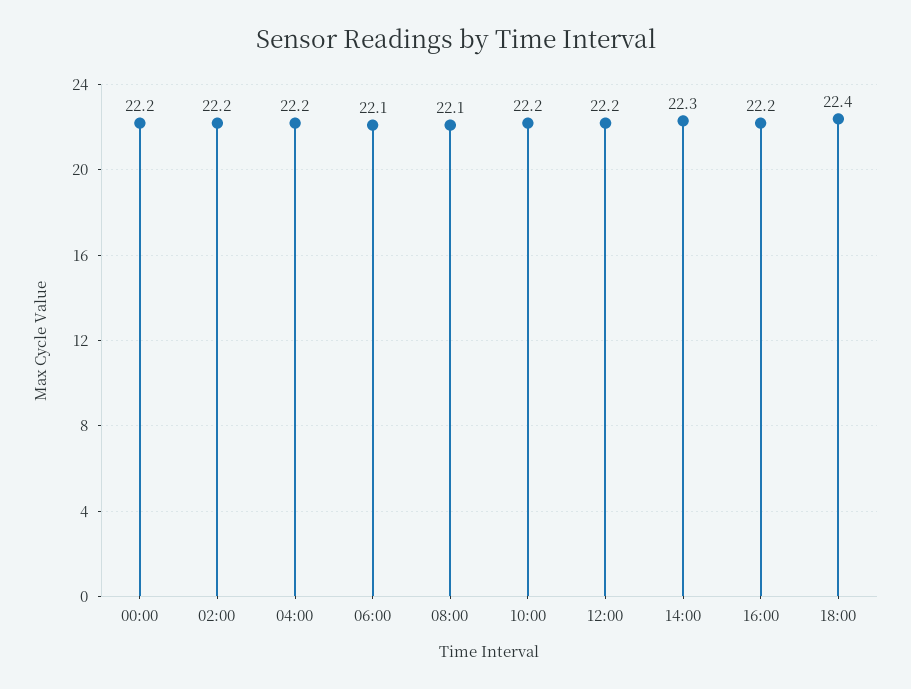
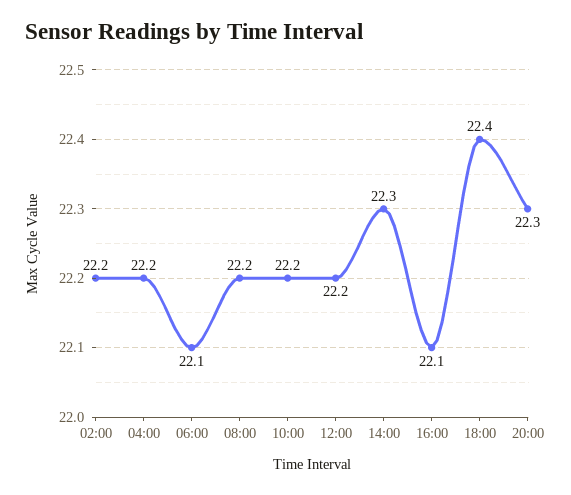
00:00: 22.2 -> none
08:00: 22.1 -> 22.2
16:00: 22.2 -> 22.1
20:00: none -> 22.3

